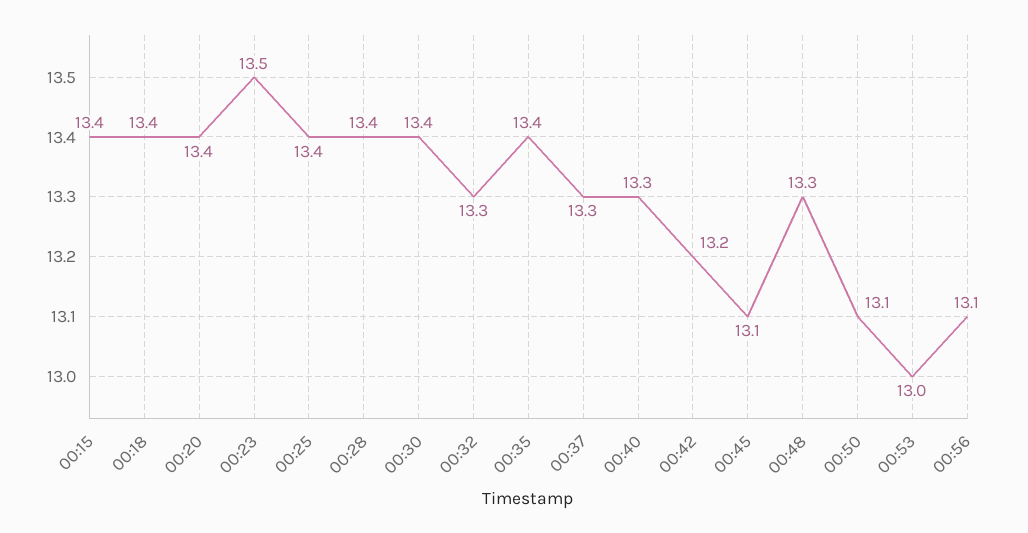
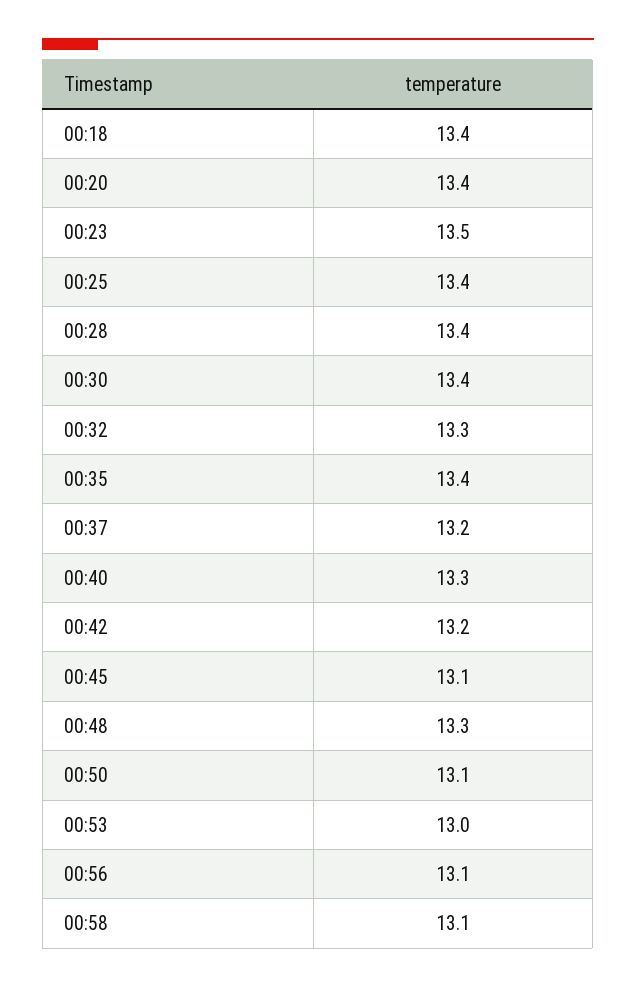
00:15: 13.4 -> none
00:37: 13.3 -> 13.2
00:58: none -> 13.1

